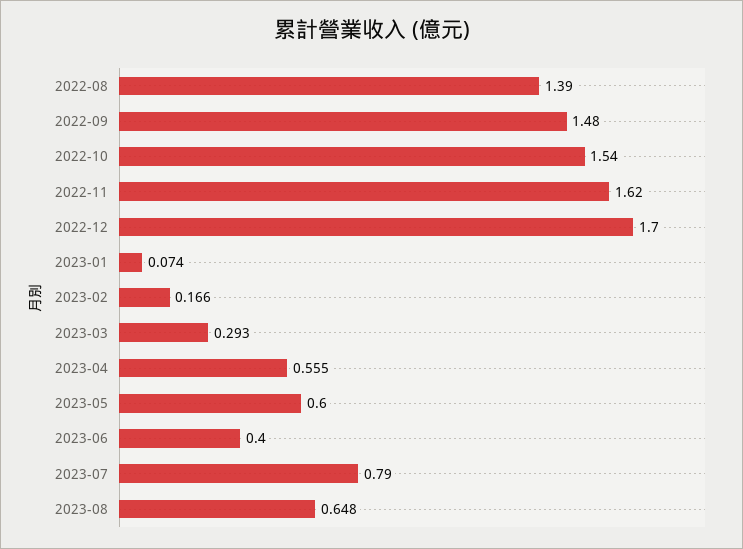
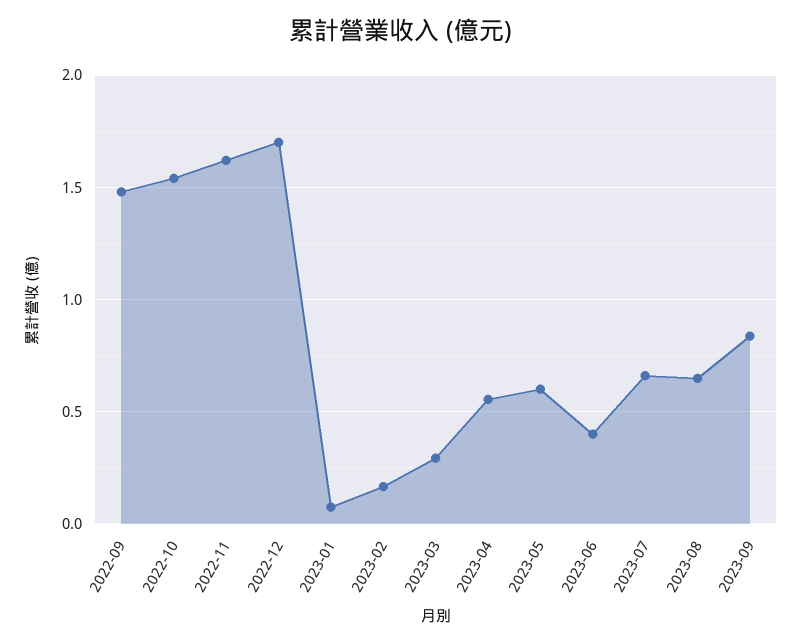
2022-08: 1.39 -> none
2023-07: 0.79 -> 0.65
2023-09: none -> 0.85

